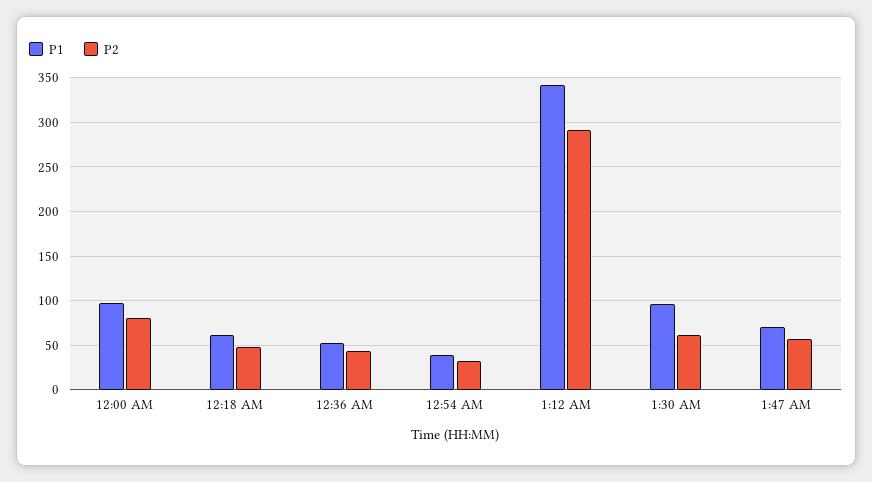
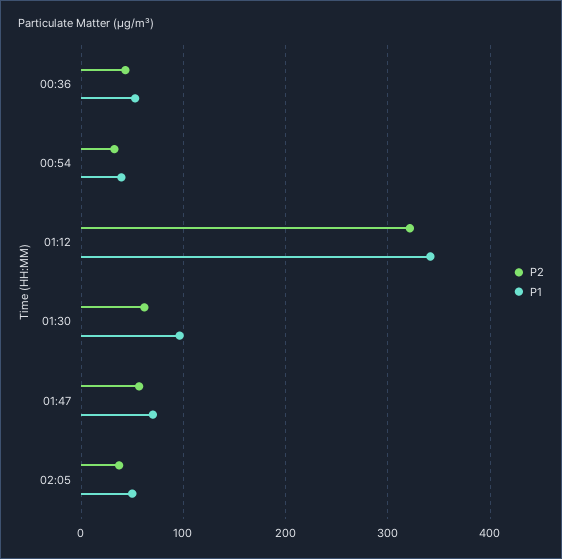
P1, 12:00 AM: 100 -> none
P2, 12:00 AM: 80 -> none
P1, 12:18 AM: 60 -> none
P2, 12:18 AM: 50 -> none
P2, 1:12 AM: 290 -> 320
P2, 02:05: none -> 40
P1, 02:05: none -> 50

